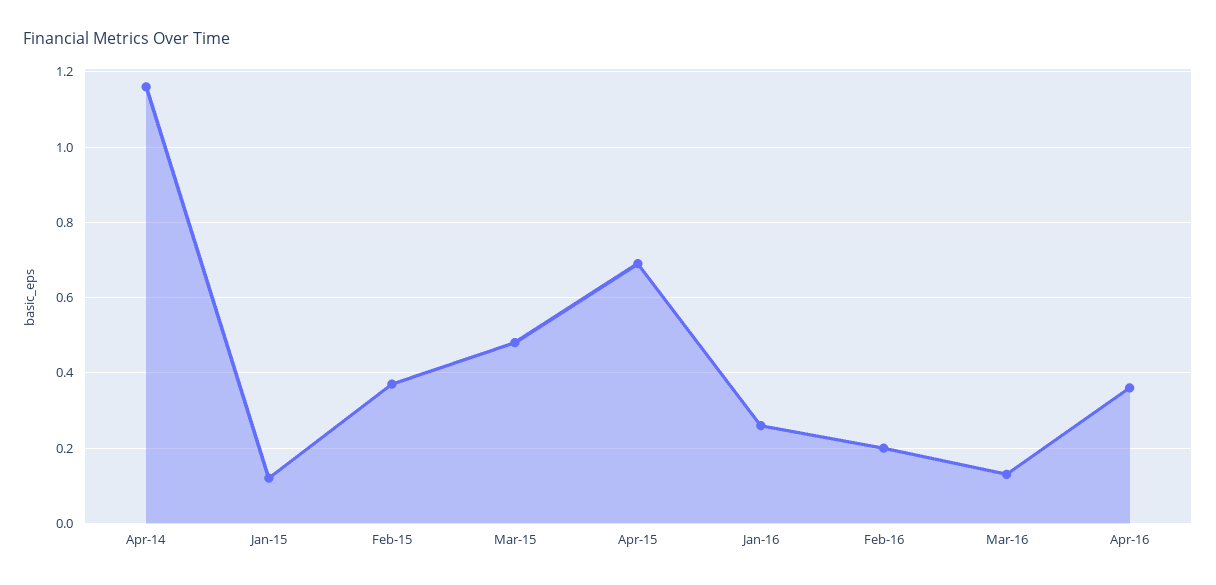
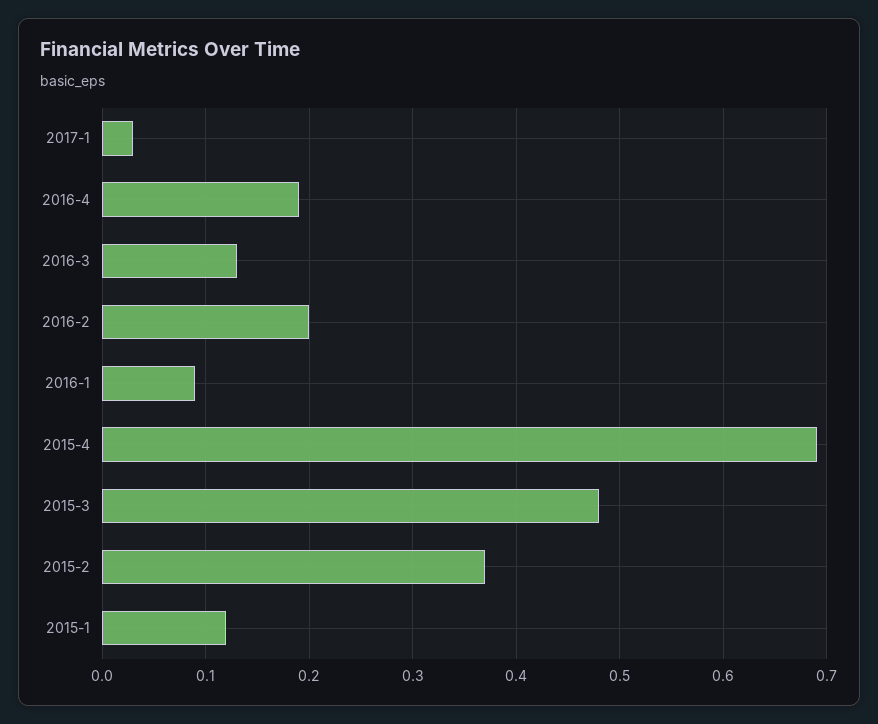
Apr-14: 1.15 -> none
Jan-16: 0.25 -> 0.09
Apr-16: 0.35 -> 0.19
2017-1: none -> 0.03

